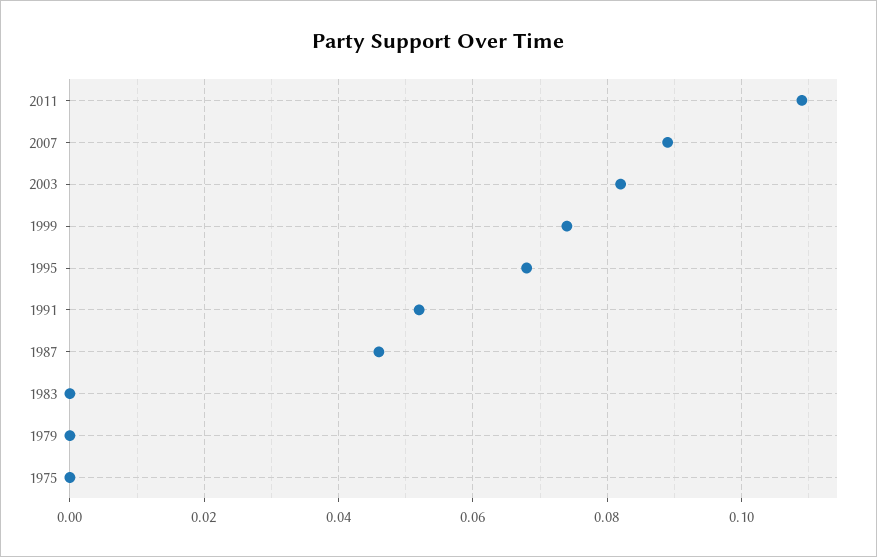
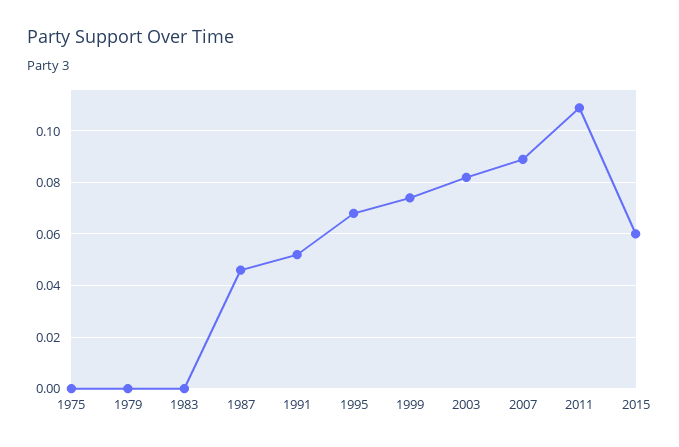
2015: none -> 0.06

